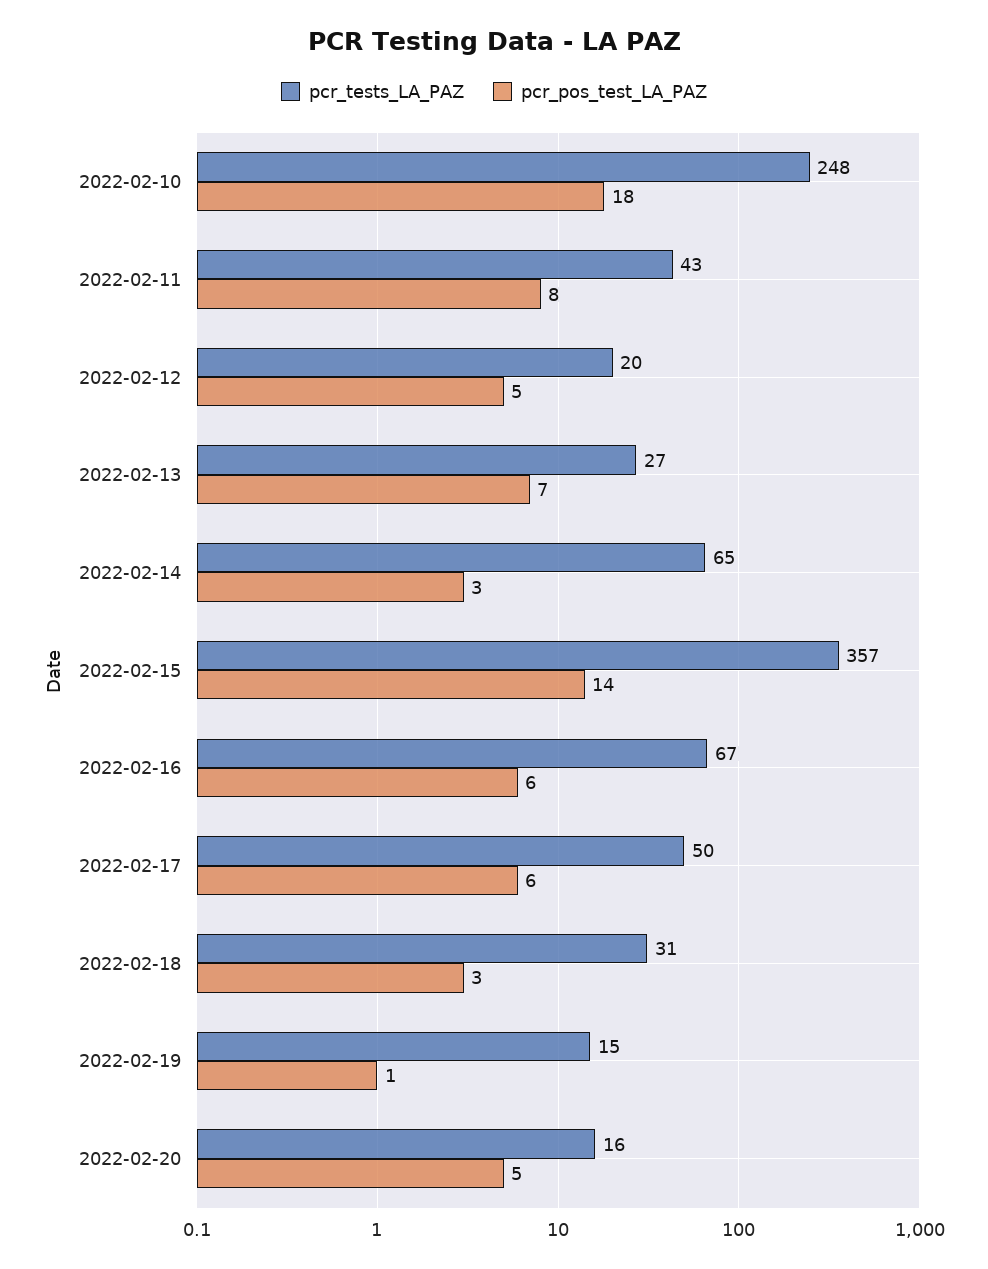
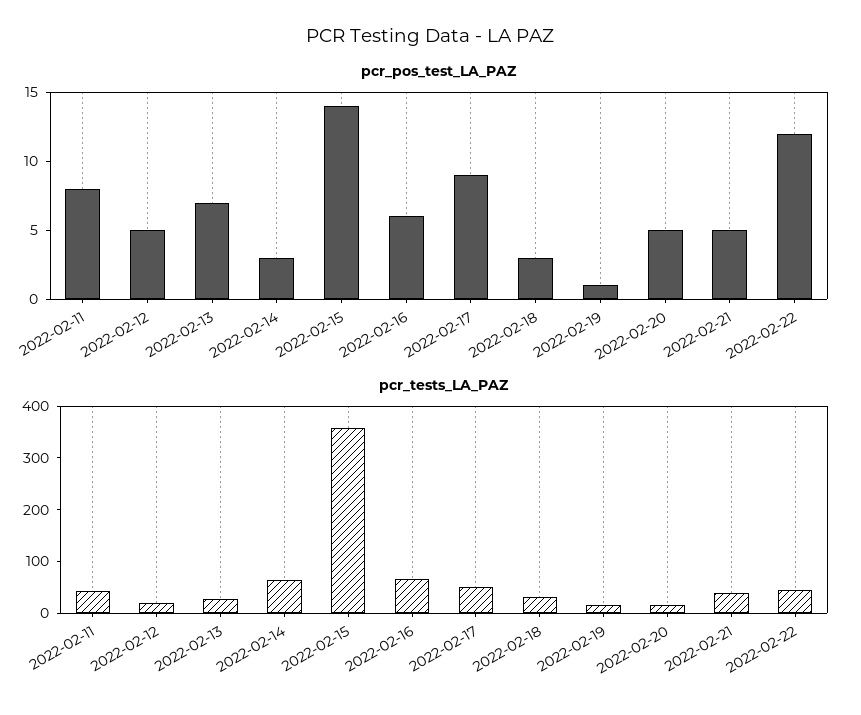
pcr_tests_LA_PAZ, 2022-02-10: 248 -> none
pcr_pos_test_LA_PAZ, 2022-02-10: 18 -> none
pcr_pos_test_LA_PAZ, 2022-02-17: 6 -> 9
pcr_pos_test_LA_PAZ, 2022-02-21: none -> 5
pcr_pos_test_LA_PAZ, 2022-02-22: none -> 12
pcr_tests_LA_PAZ, 2022-02-21: none -> 40
pcr_tests_LA_PAZ, 2022-02-22: none -> 40

